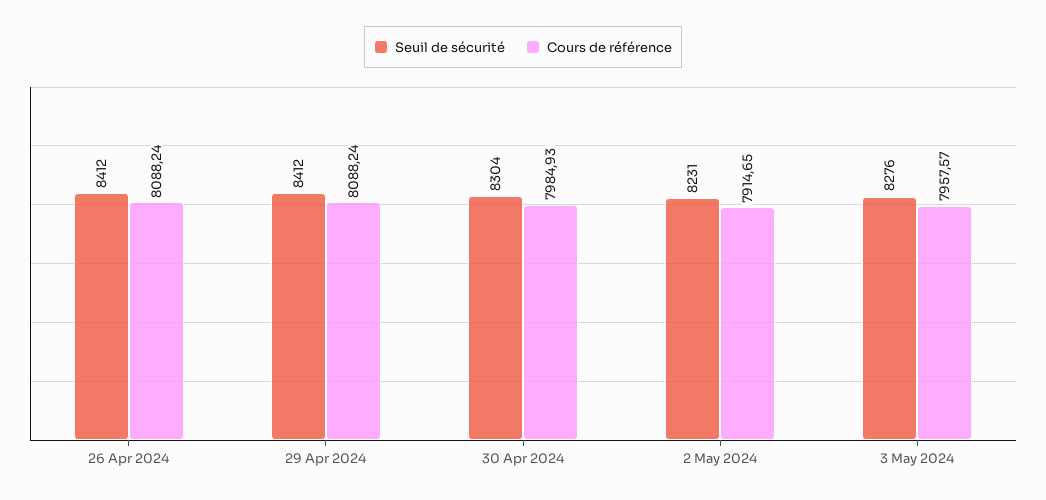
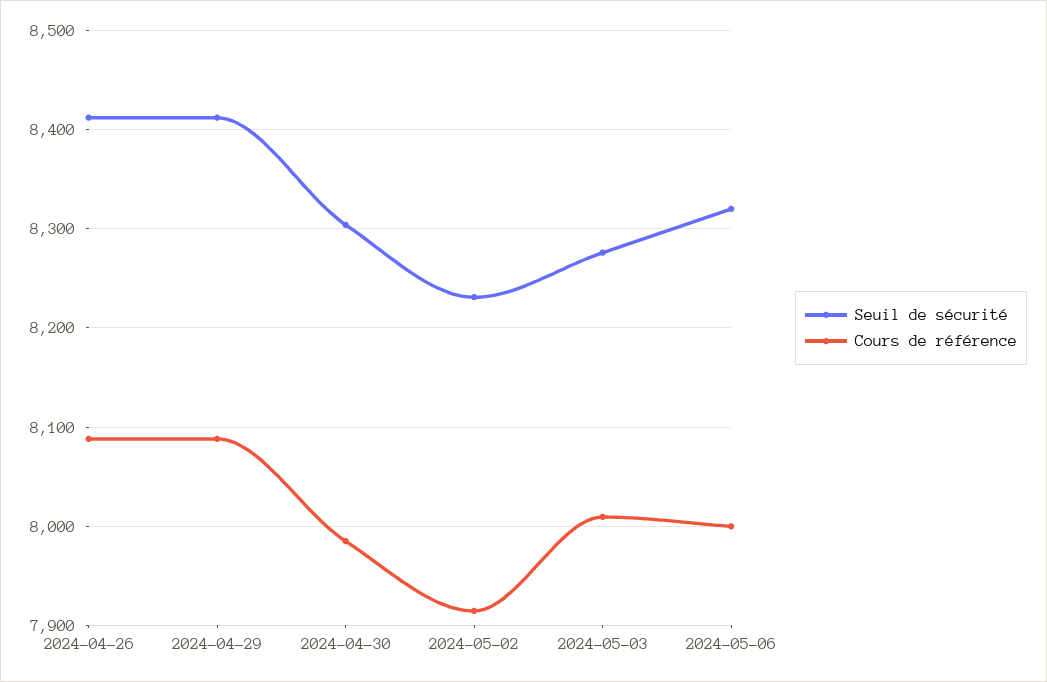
Cours de référence, 3 May 2024: 7957.57 -> 8010
Seuil de sécurité, 2024-05-06: none -> 8320
Cours de référence, 2024-05-06: none -> 8000

